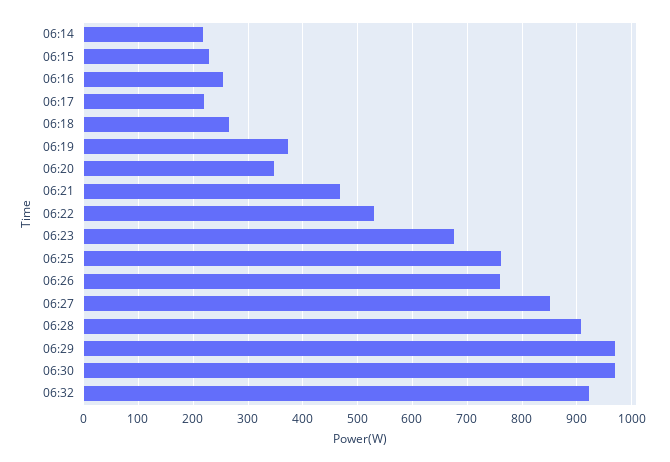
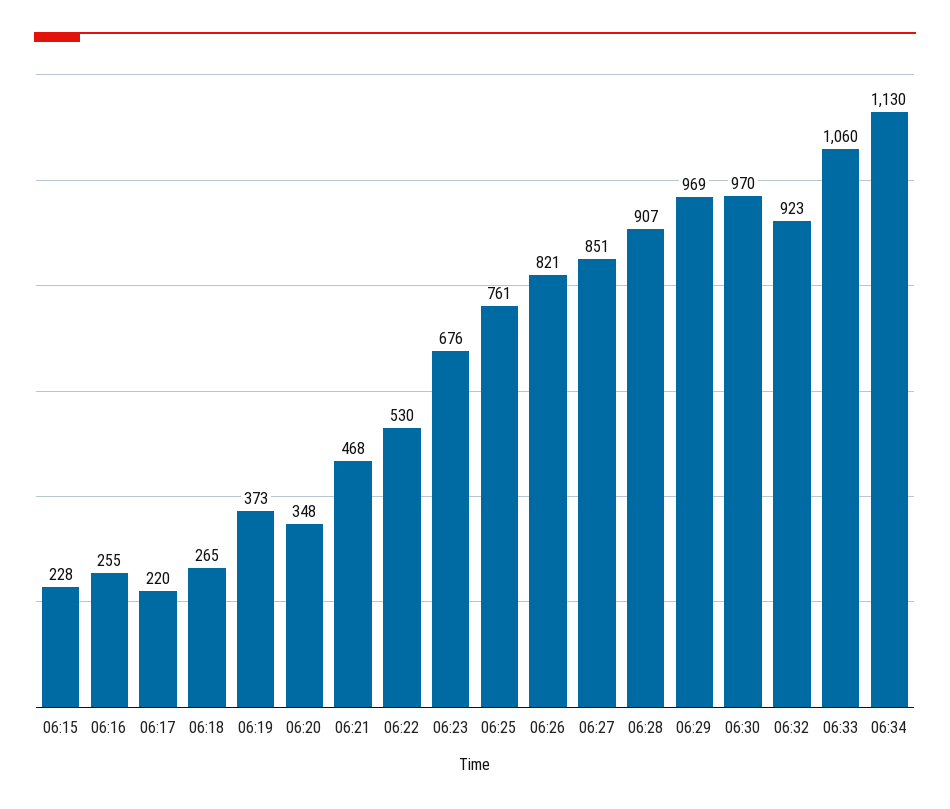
06:14: 220 -> none
06:26: 760 -> 821
06:33: none -> 1060
06:34: none -> 1130

